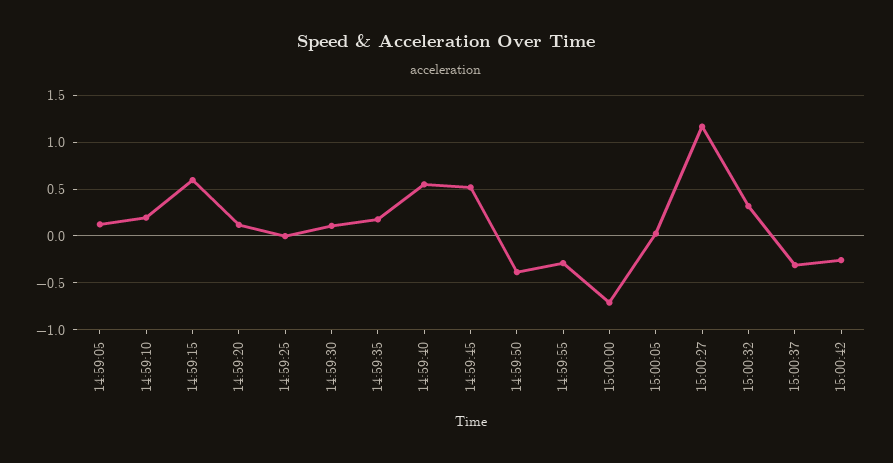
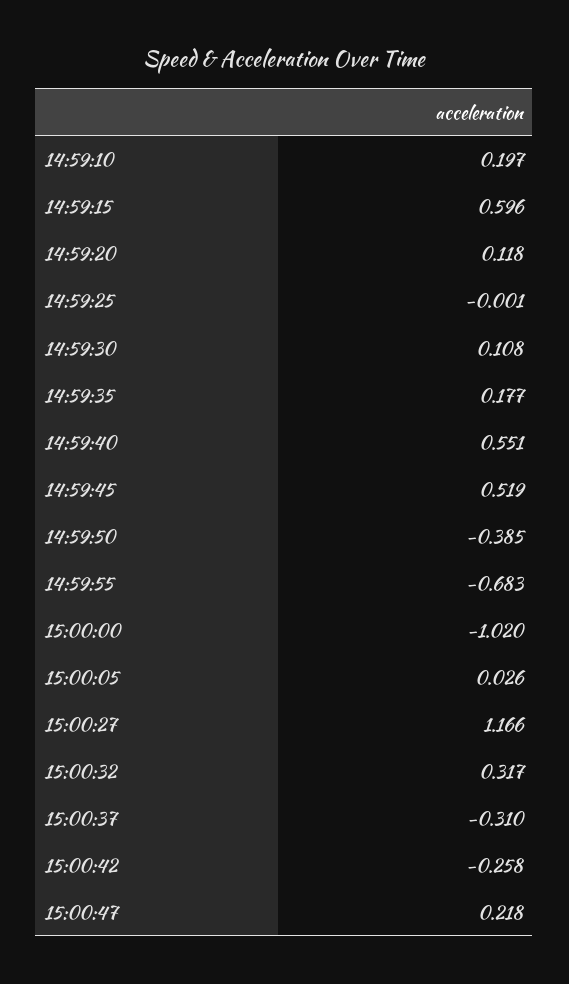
14:59:05: 0.1 -> none
14:59:55: -0.3 -> -0.683
15:00:00: -0.7 -> -1.02
15:00:47: none -> 0.218

